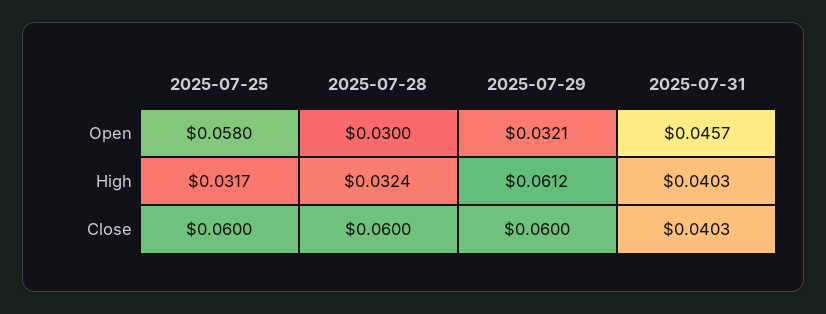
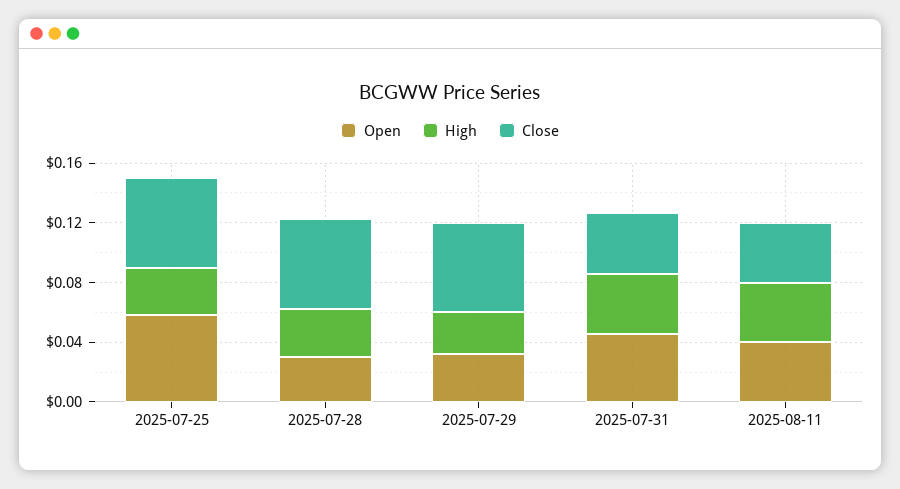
High, 2025-07-29: 0.0612 -> 0.03
Open, 2025-08-11: none -> 0.04
High, 2025-08-11: none -> 0.04
Close, 2025-08-11: none -> 0.04

